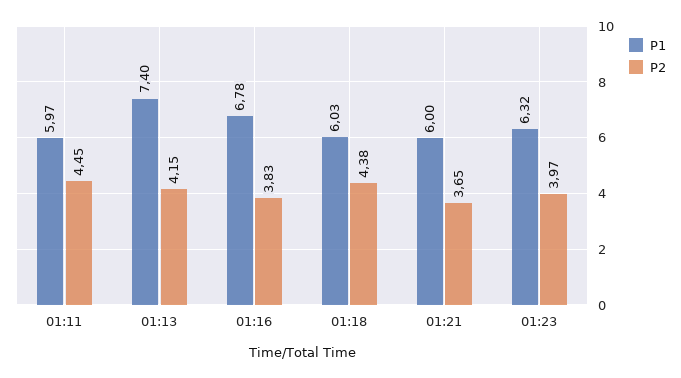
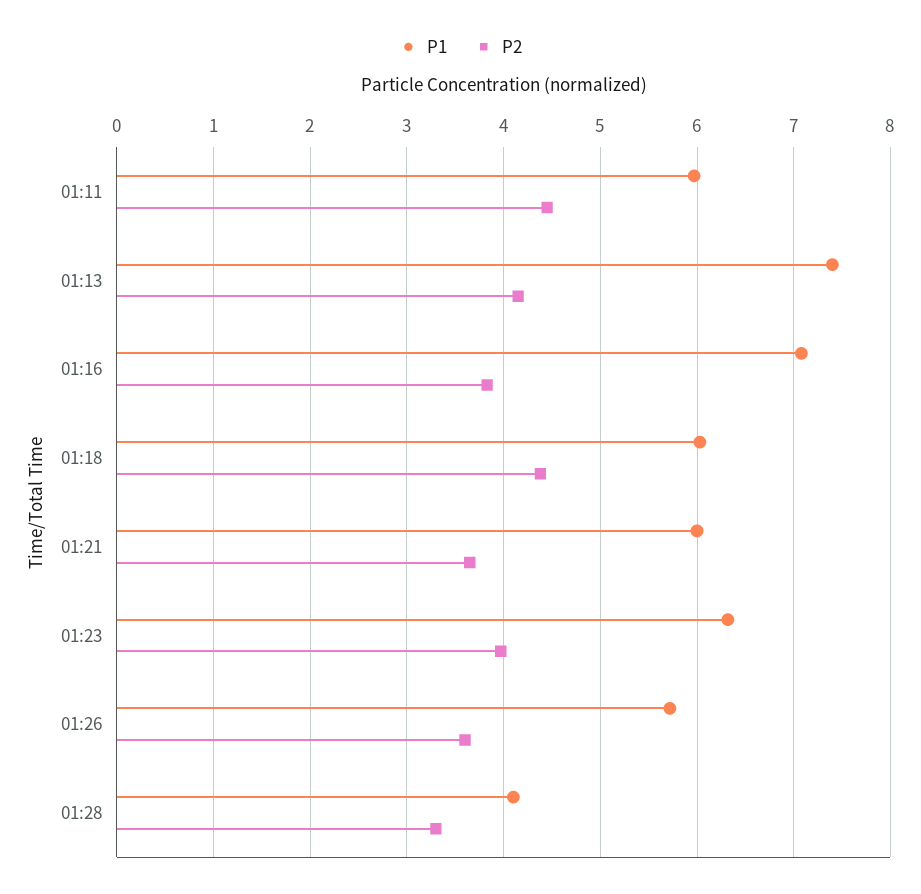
P1, 01:16: 6.78 -> 7.1
P1, 01:26: none -> 5.7
P2, 01:26: none -> 3.6
P1, 01:28: none -> 4.1
P2, 01:28: none -> 3.3

